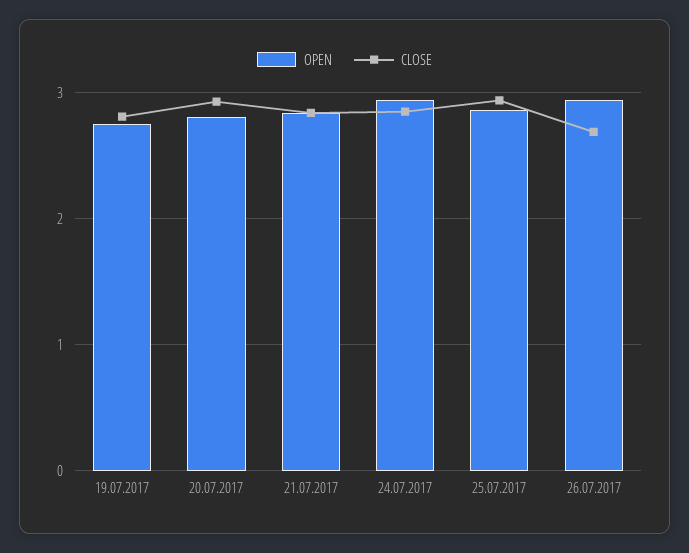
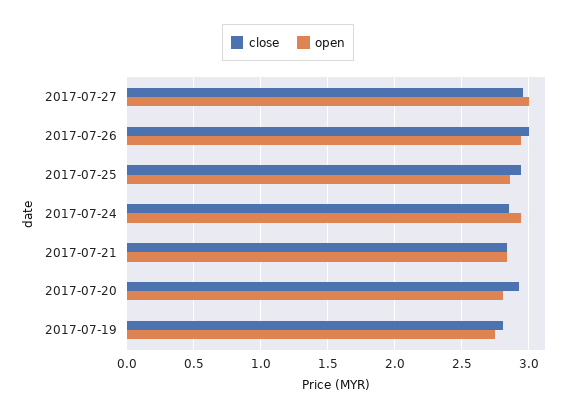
CLOSE, 26.07.2017: 2.7 -> 3
CLOSE, 2017-07-27: none -> 2.95
OPEN, 2017-07-27: none -> 3

